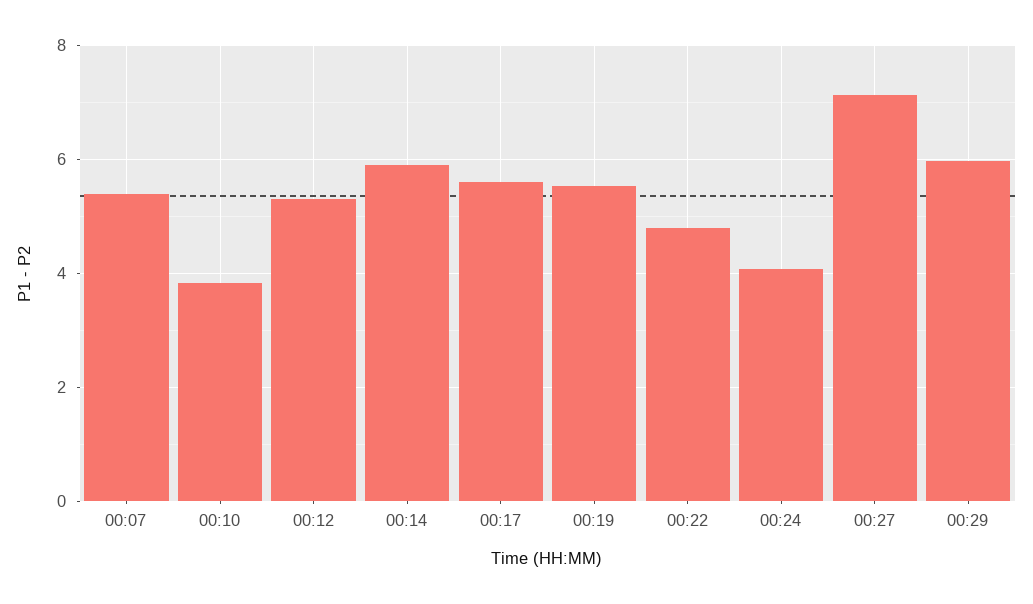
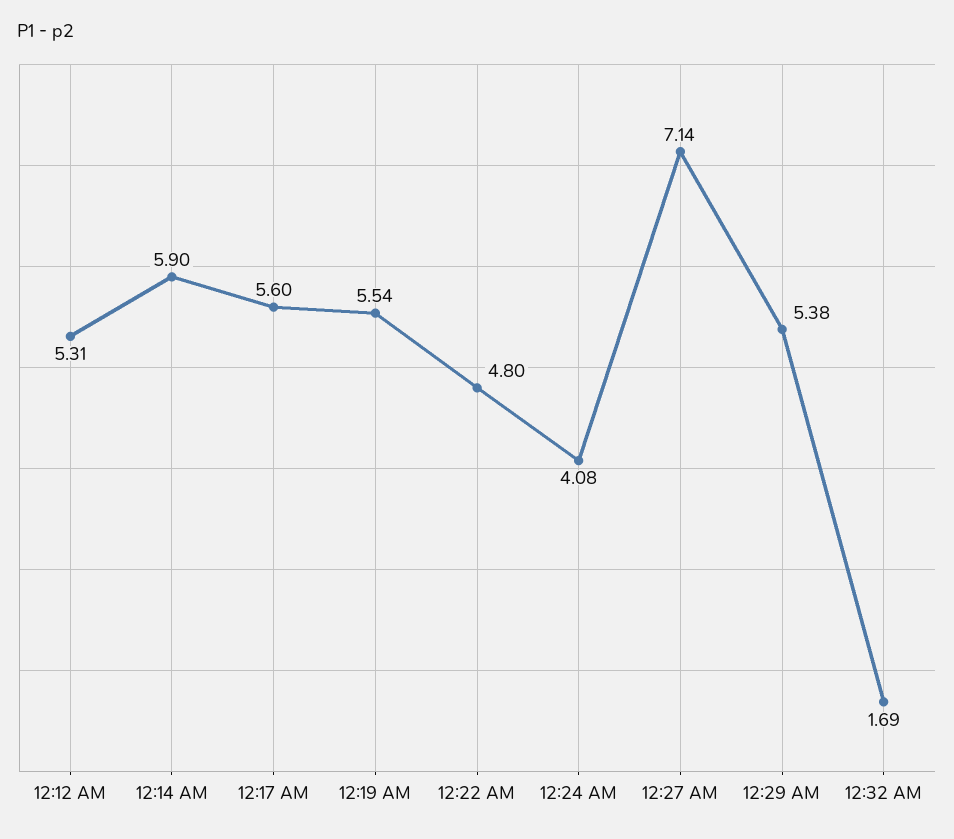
00:07: 5.4 -> none
00:10: 3.8 -> none
00:29: 6 -> 5.38
12:32 AM: none -> 1.69

